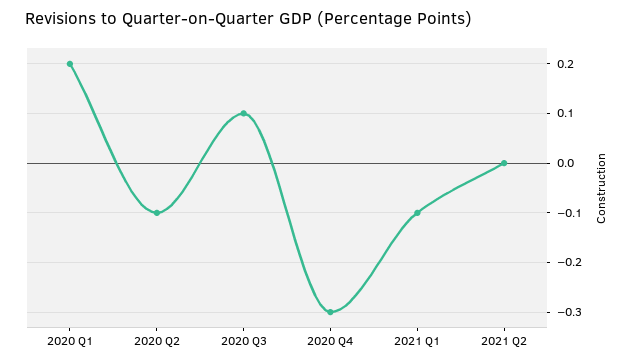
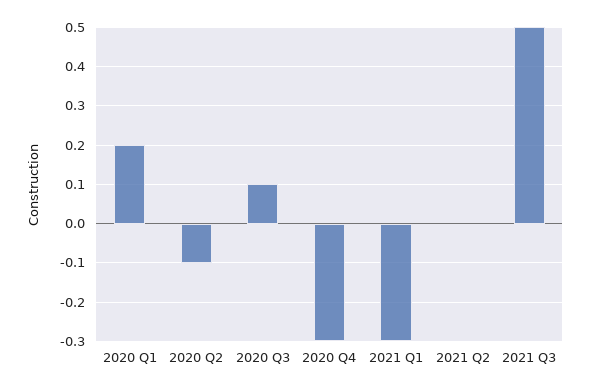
2021 Q1: -0.1 -> -0.3
2021 Q3: none -> 0.5

